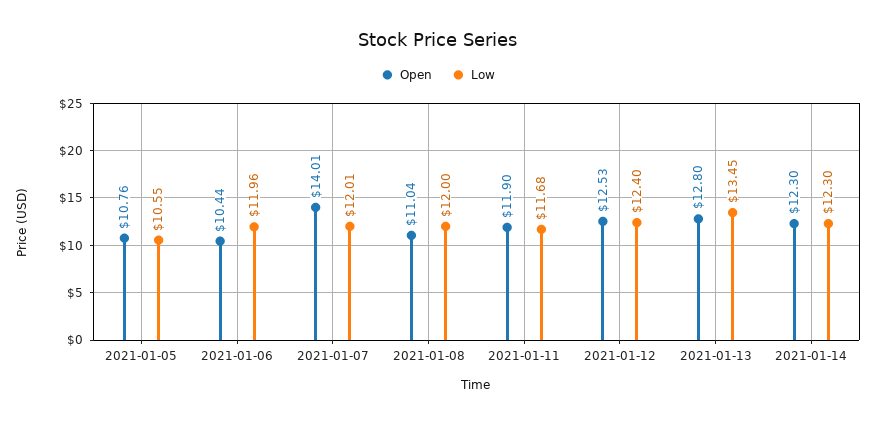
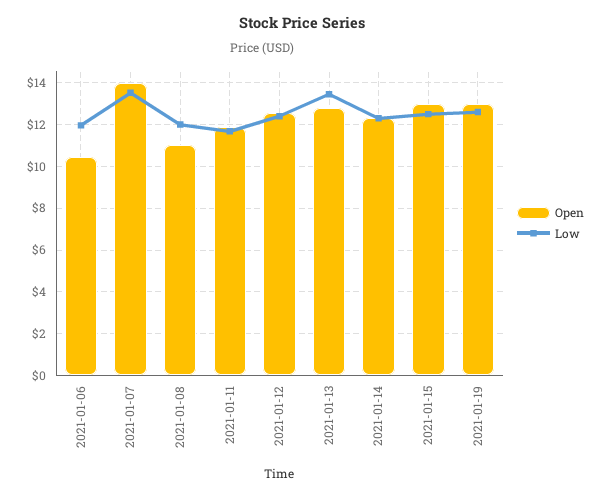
Open, 2021-01-05: 10.76 -> none
Low, 2021-01-05: 10.55 -> none
Low, 2021-01-07: 12.01 -> 13.5
Open, 2021-01-15: none -> 13
Low, 2021-01-15: none -> 12.5
Open, 2021-01-19: none -> 13
Low, 2021-01-19: none -> 12.5

